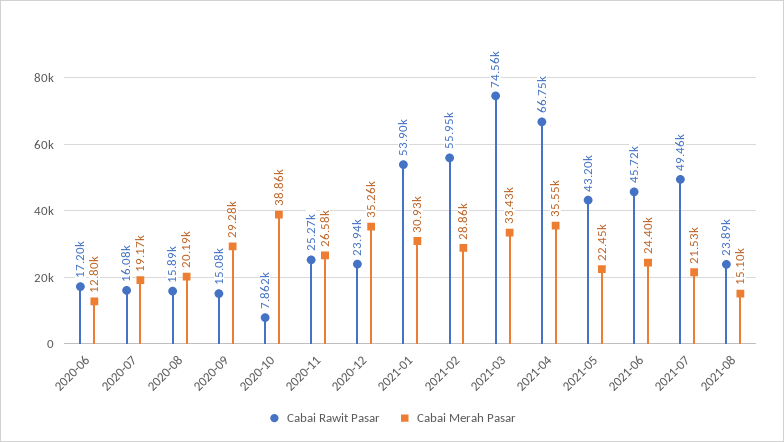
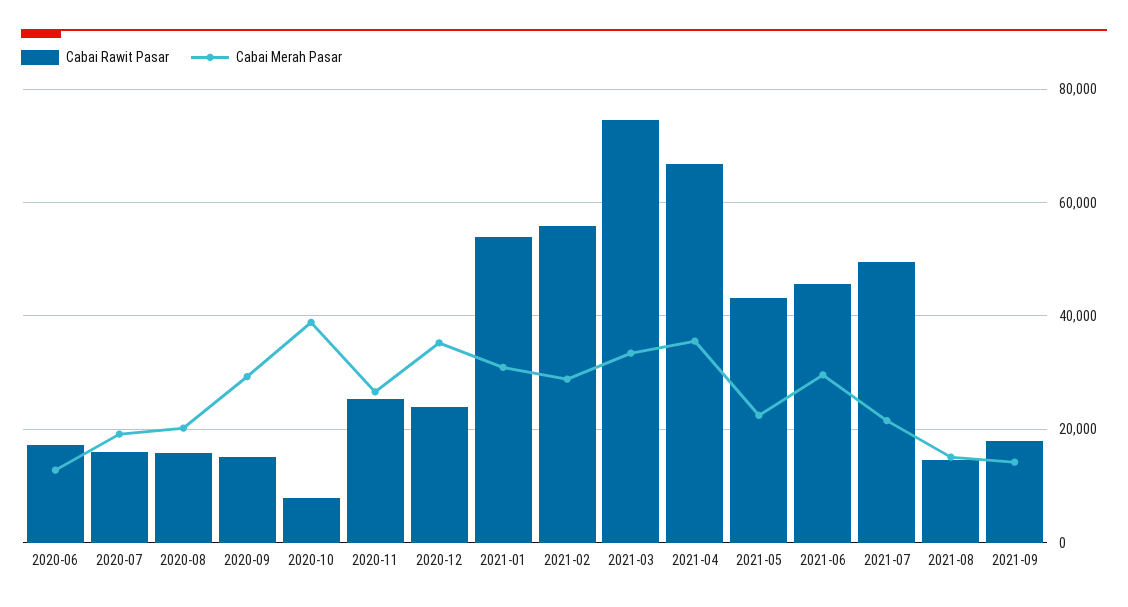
Cabai Merah Pasar, 2021-06: 24400 -> 30000
Cabai Rawit Pasar, 2021-08: 23890 -> 14000
Cabai Rawit Pasar, 2021-09: none -> 18000
Cabai Merah Pasar, 2021-09: none -> 14000

